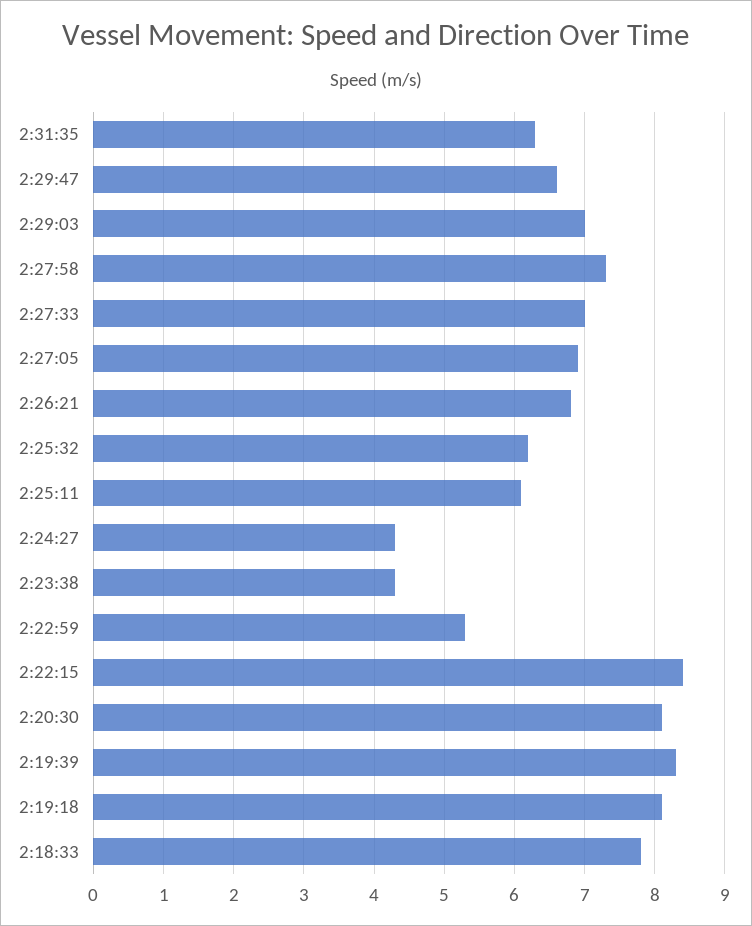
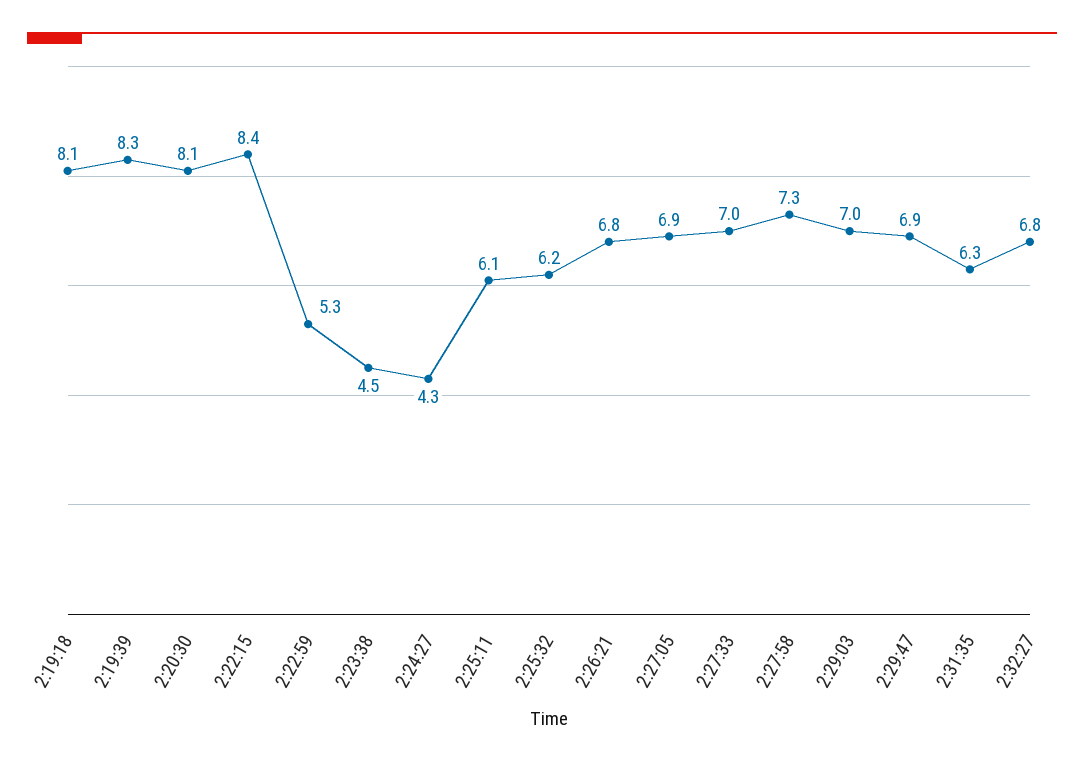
2:29:47: 6.6 -> 6.9
2:23:38: 4.3 -> 4.5
2:18:33: 7.8 -> none
2:32:27: none -> 6.8

